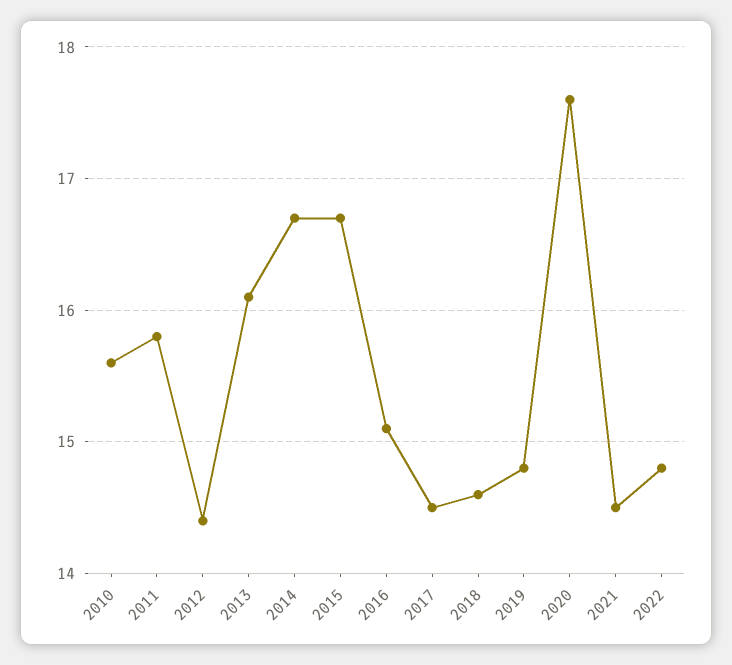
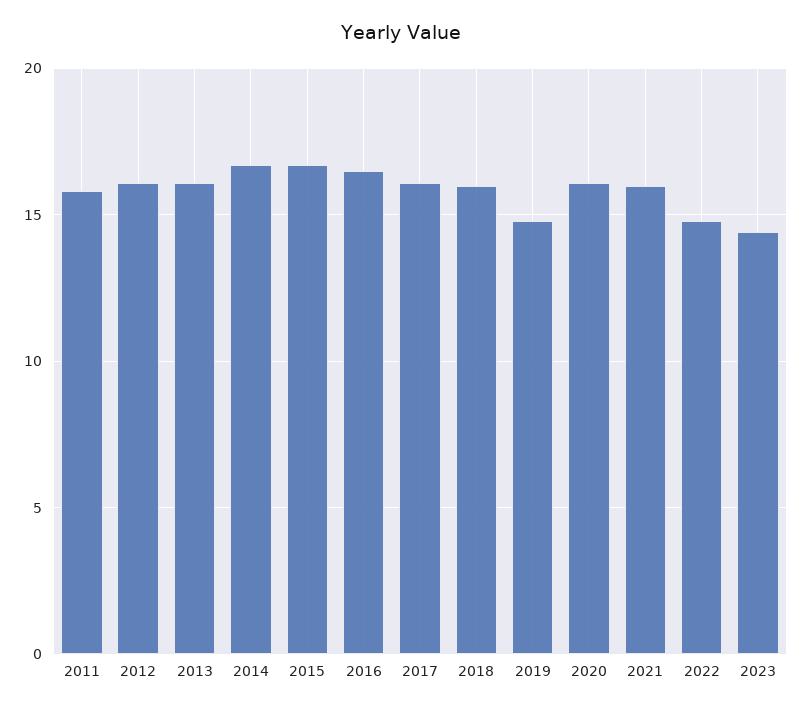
2010: 15.6 -> none
2012: 14.4 -> 16
2016: 15.1 -> 16.5
2017: 14.5 -> 16
2018: 14.6 -> 16
2020: 17.6 -> 16
2021: 14.5 -> 16
2023: none -> 14.5

